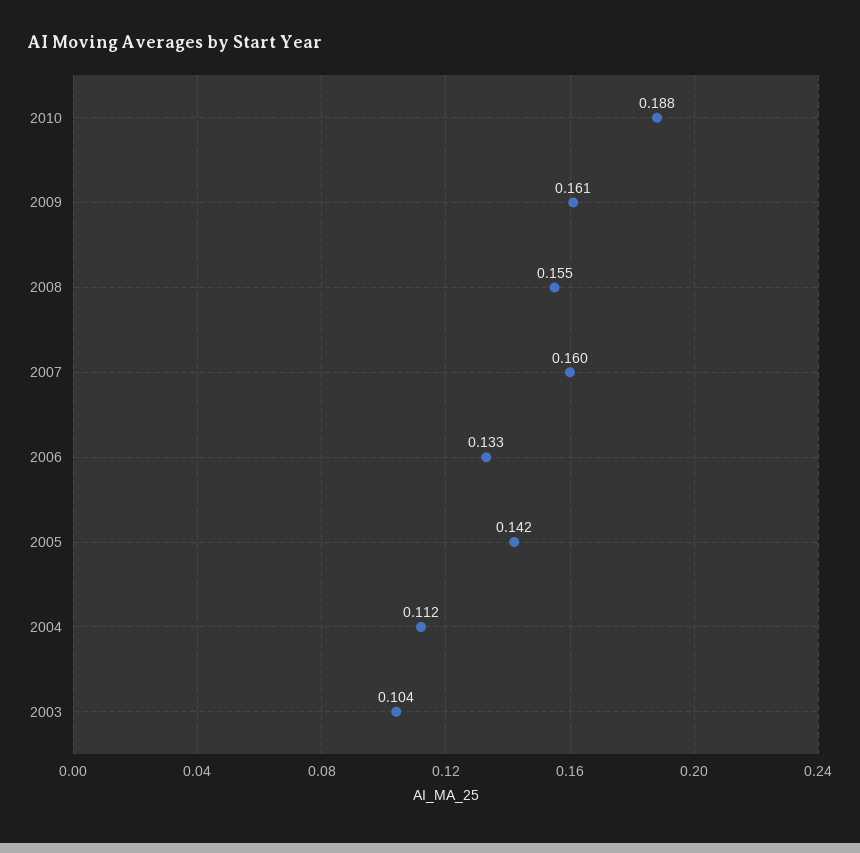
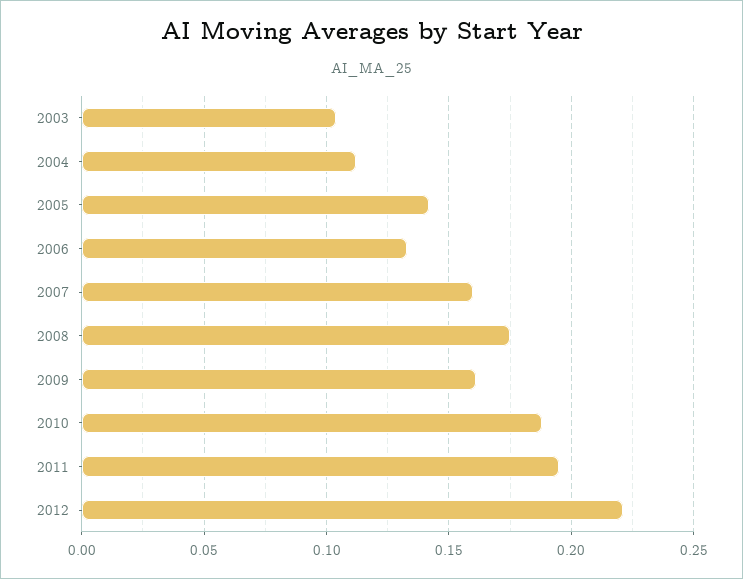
2008: 0.155 -> 0.175
2011: none -> 0.195
2012: none -> 0.22

